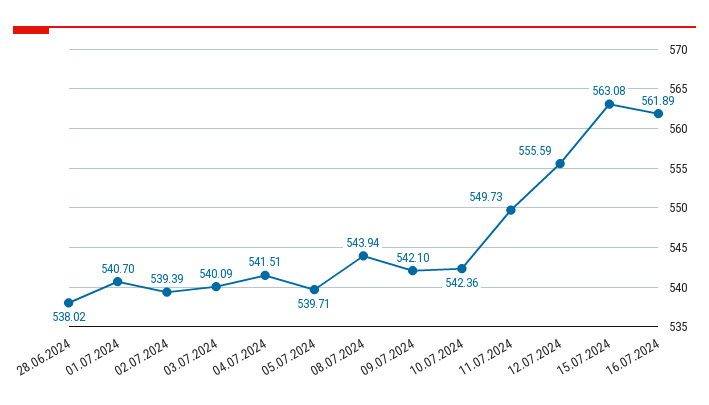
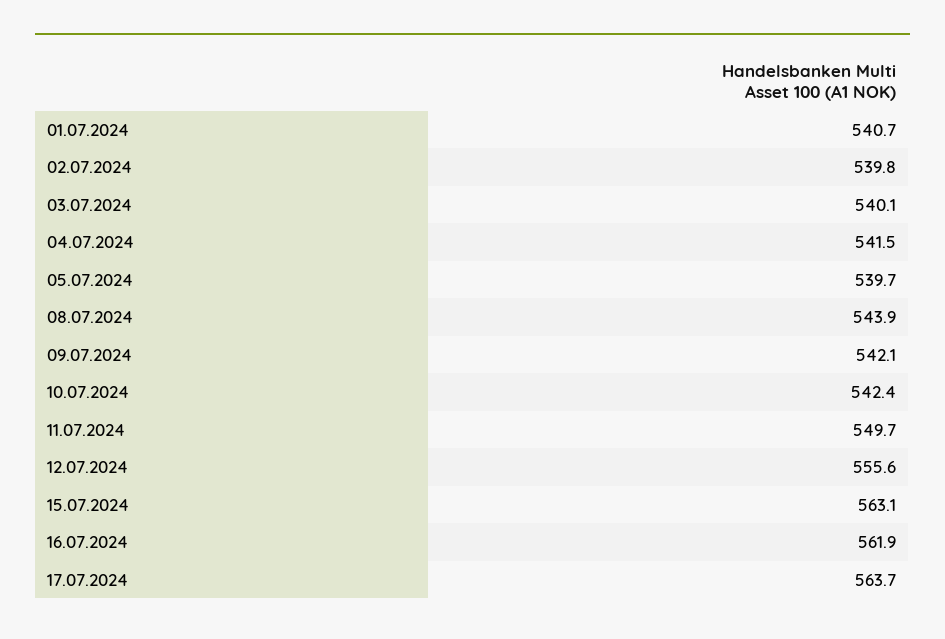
28.06.2024: 538.02 -> none
02.07.2024: 539.39 -> 539.8
17.07.2024: none -> 563.7

